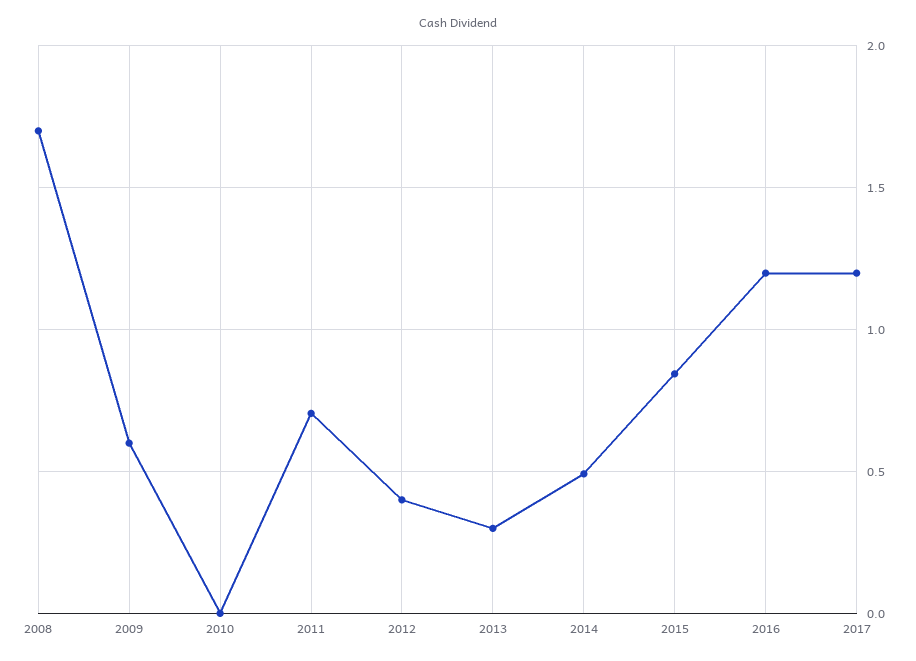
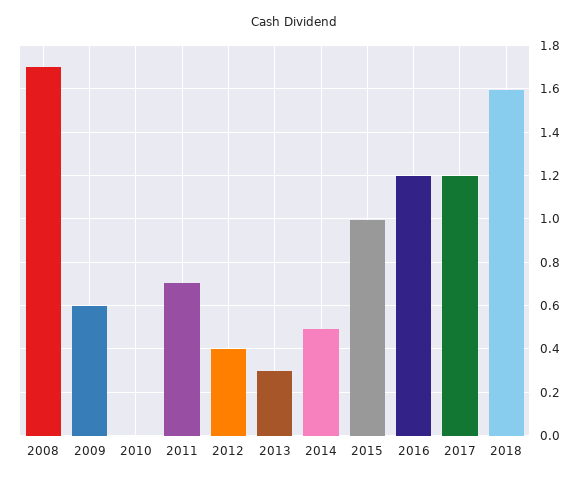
2015: 0.85 -> 1
2018: none -> 1.6

